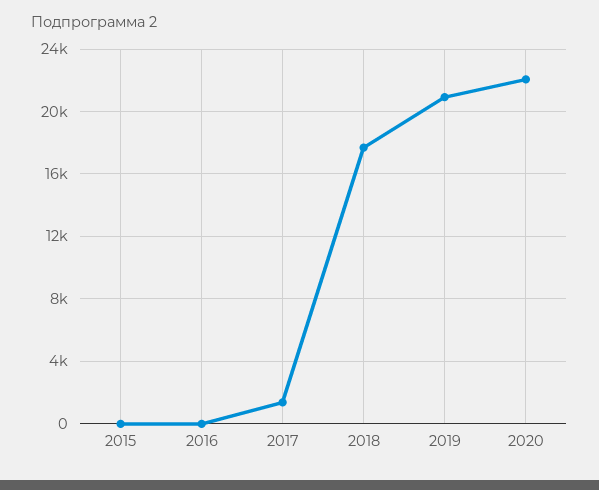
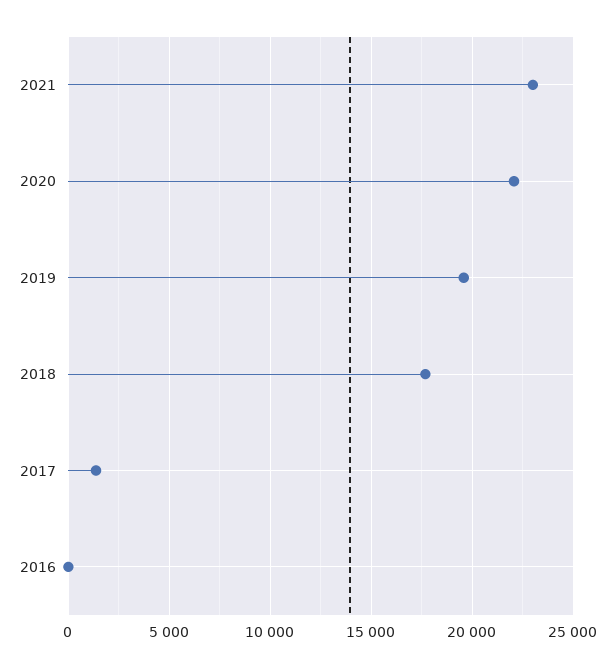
2015: 0 -> none
2019: 21000 -> 19500
2021: none -> 23000

